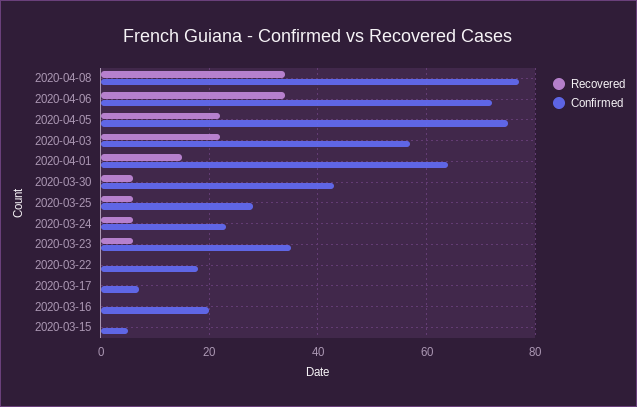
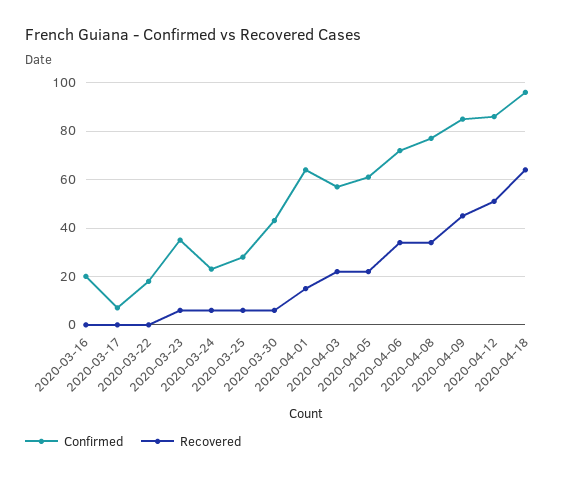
Confirmed, 2020-04-05: 75 -> 60
Recovered, 2020-03-15: 0 -> none
Confirmed, 2020-03-15: 5 -> none
Confirmed, 2020-04-09: none -> 85
Recovered, 2020-04-09: none -> 45
Confirmed, 2020-04-12: none -> 85
Recovered, 2020-04-12: none -> 50
Confirmed, 2020-04-18: none -> 95
Recovered, 2020-04-18: none -> 65

